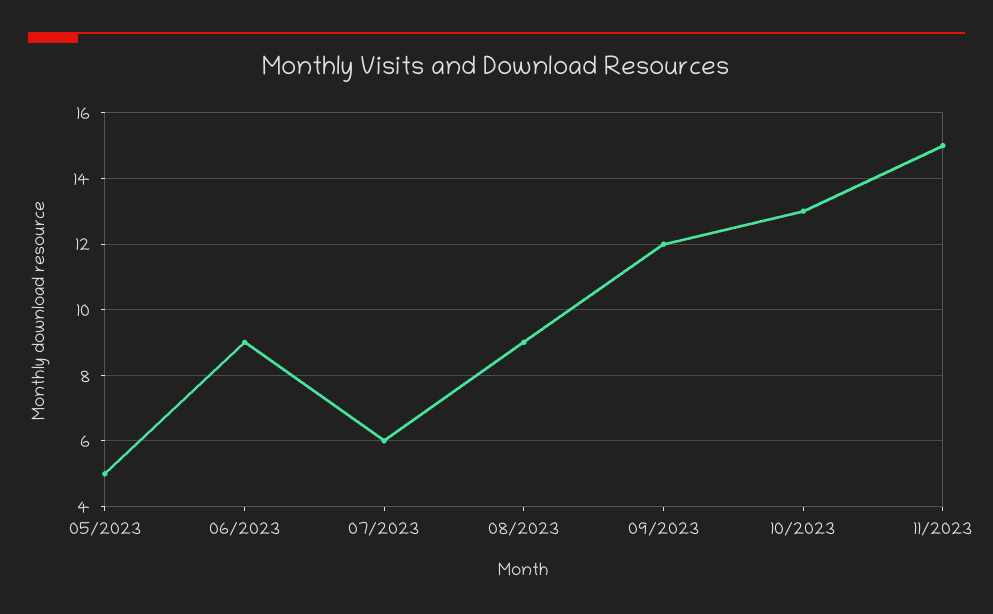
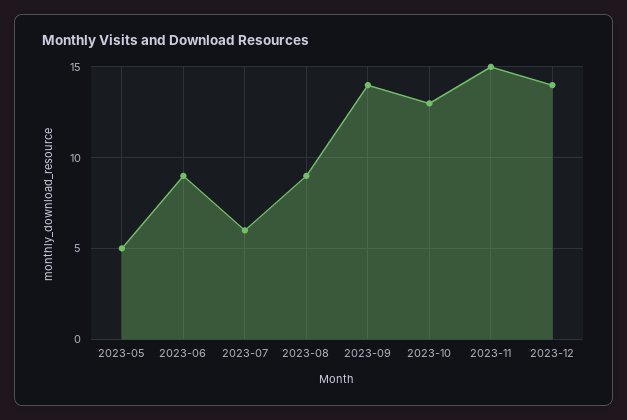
09/2023: 12 -> 14
2023-12: none -> 14

